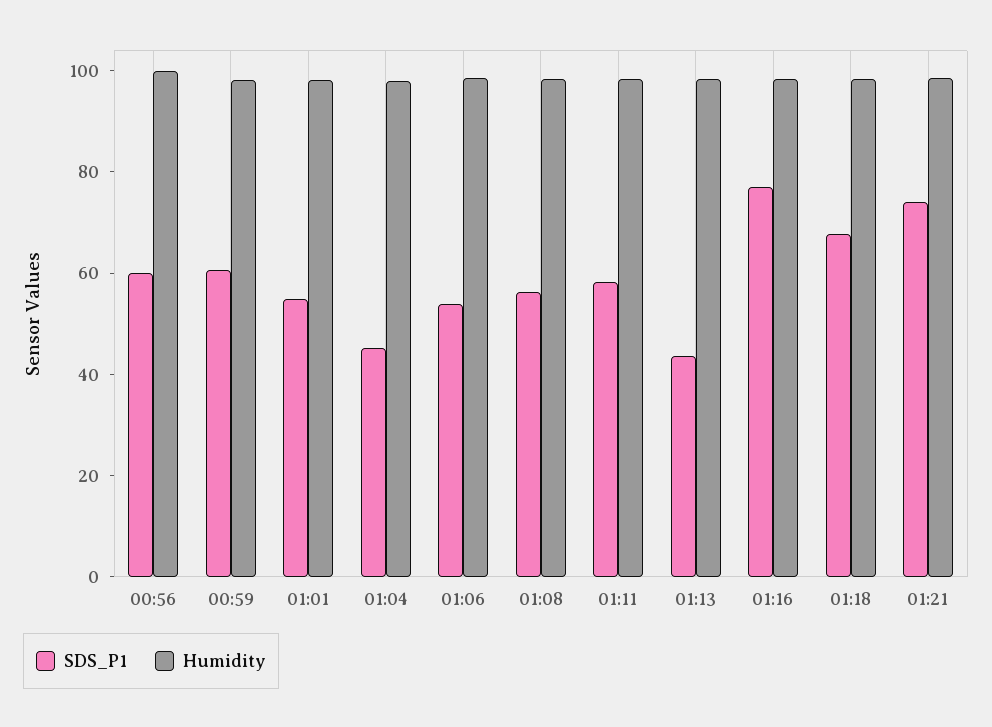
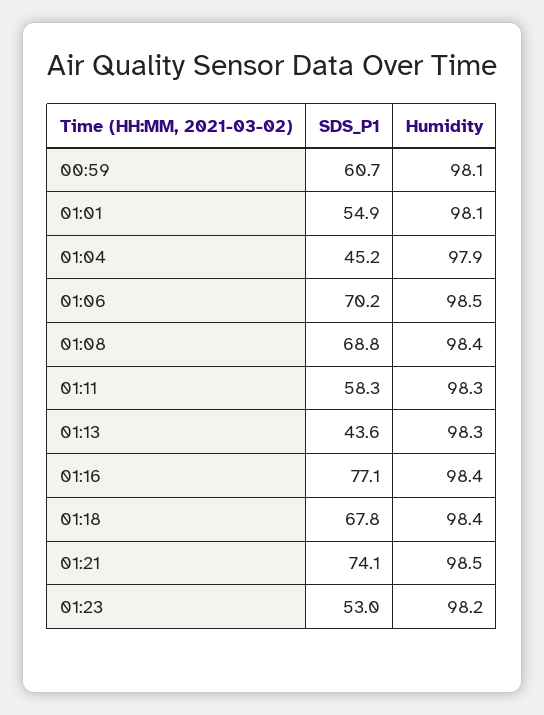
SDS_P1, 00:56: 60 -> none
Humidity, 00:56: 100 -> none
SDS_P1, 01:06: 55 -> 70.2
SDS_P1, 01:08: 55 -> 68.8
SDS_P1, 01:23: none -> 53
Humidity, 01:23: none -> 98.2

